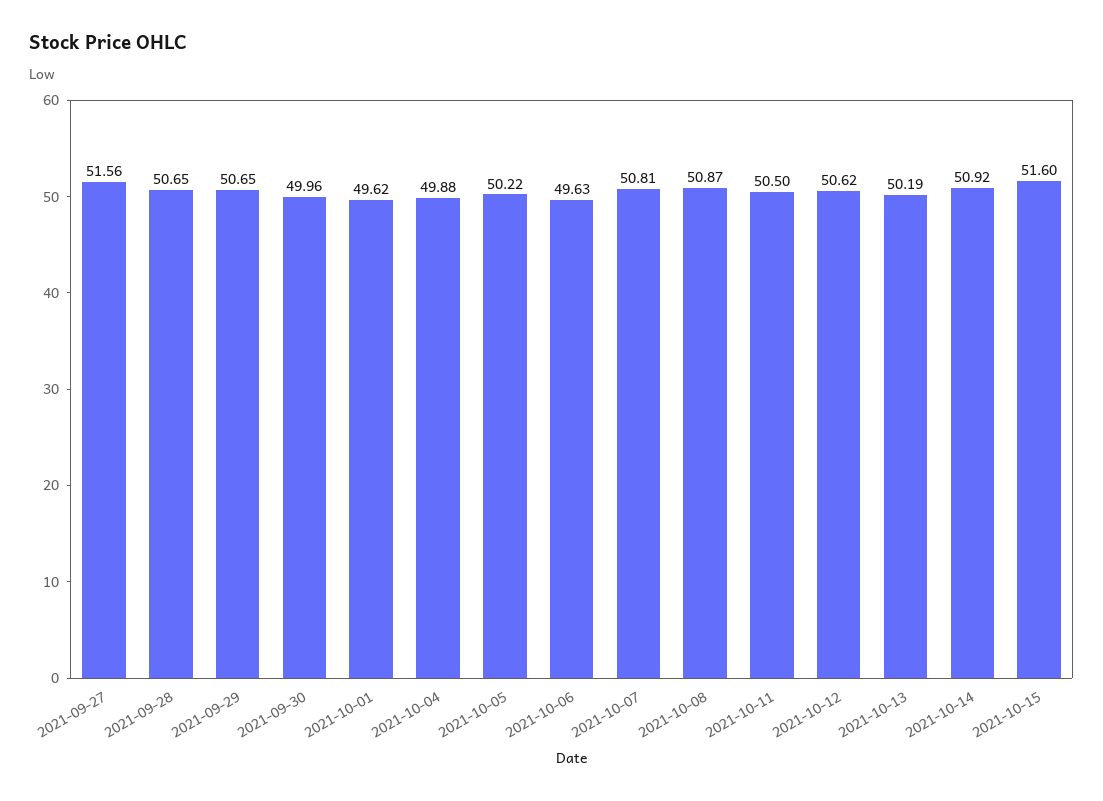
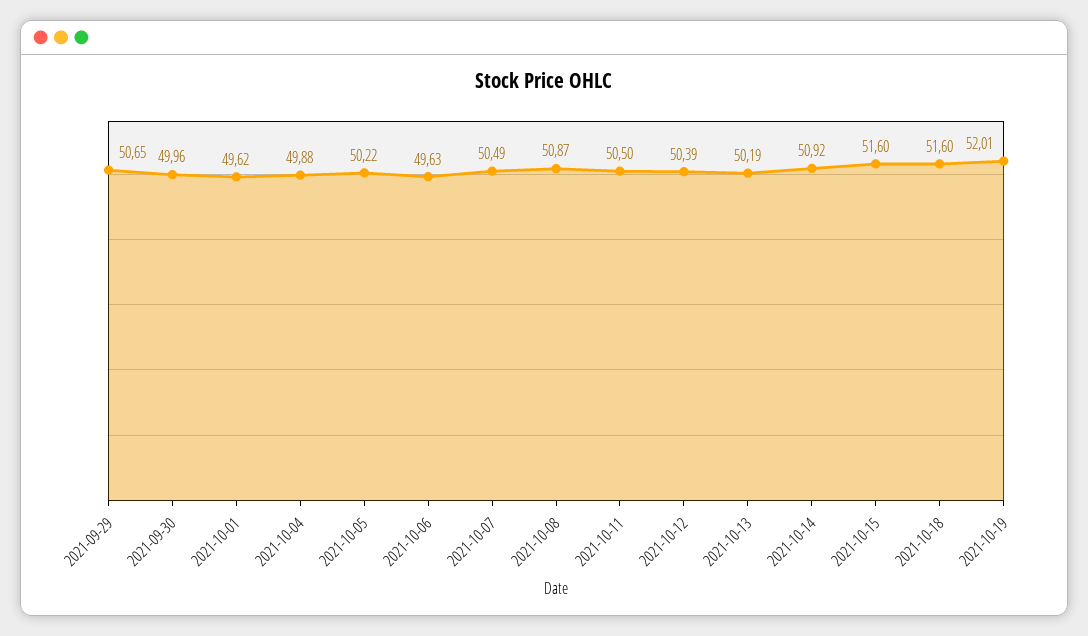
2021-09-27: 51.56 -> none
2021-09-28: 50.65 -> none
2021-10-07: 50.81 -> 50.49
2021-10-12: 50.62 -> 50.39
2021-10-18: none -> 51.6
2021-10-19: none -> 52.01

